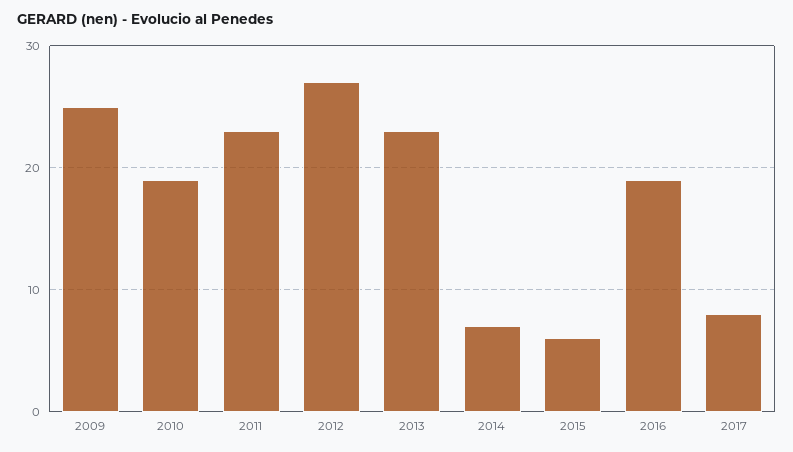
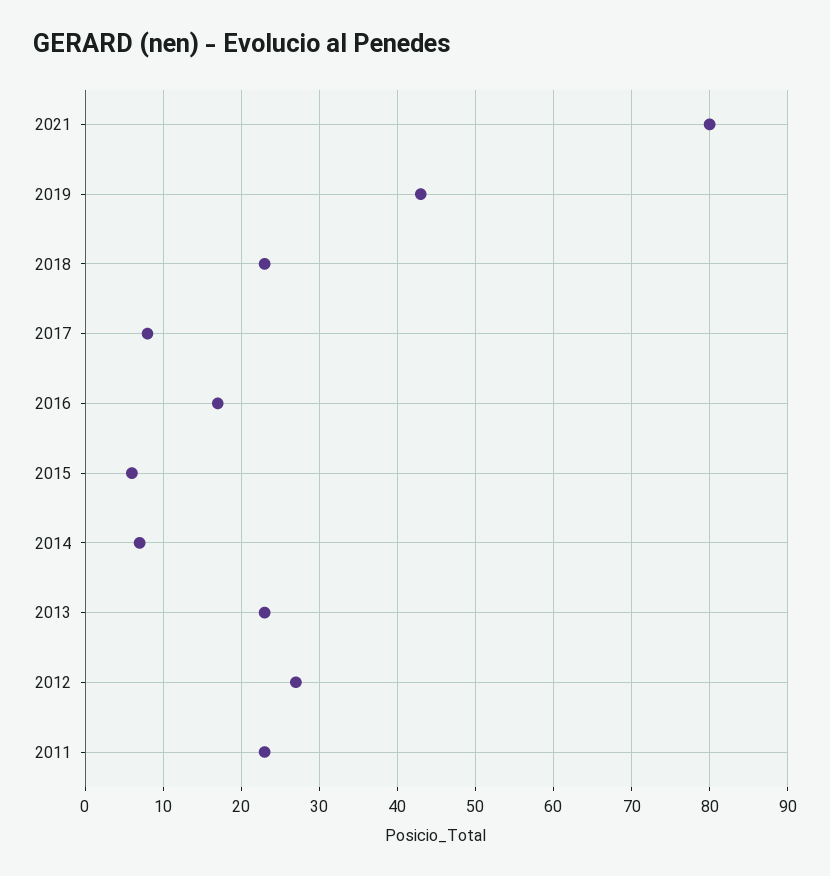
2009: 25 -> none
2010: 19 -> none
2016: 19 -> 17
2021: none -> 80
2019: none -> 43
2018: none -> 23

